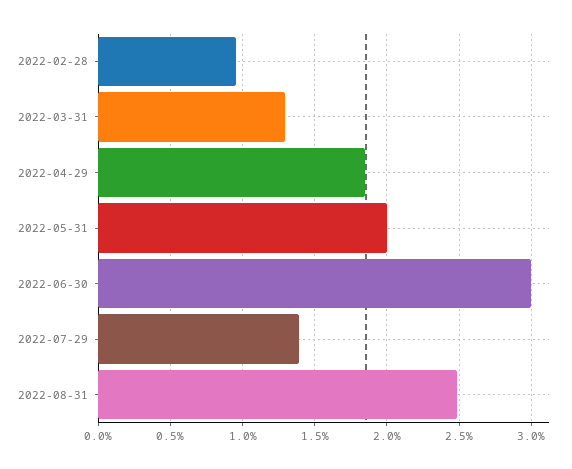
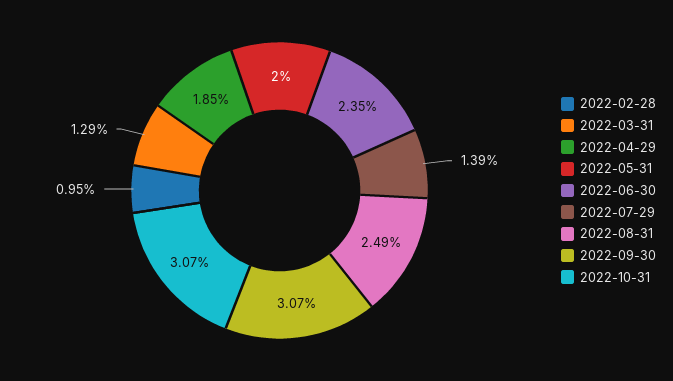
2022-06-30: 3 -> 2.35
2022-09-30: none -> 3.07
2022-10-31: none -> 3.07

